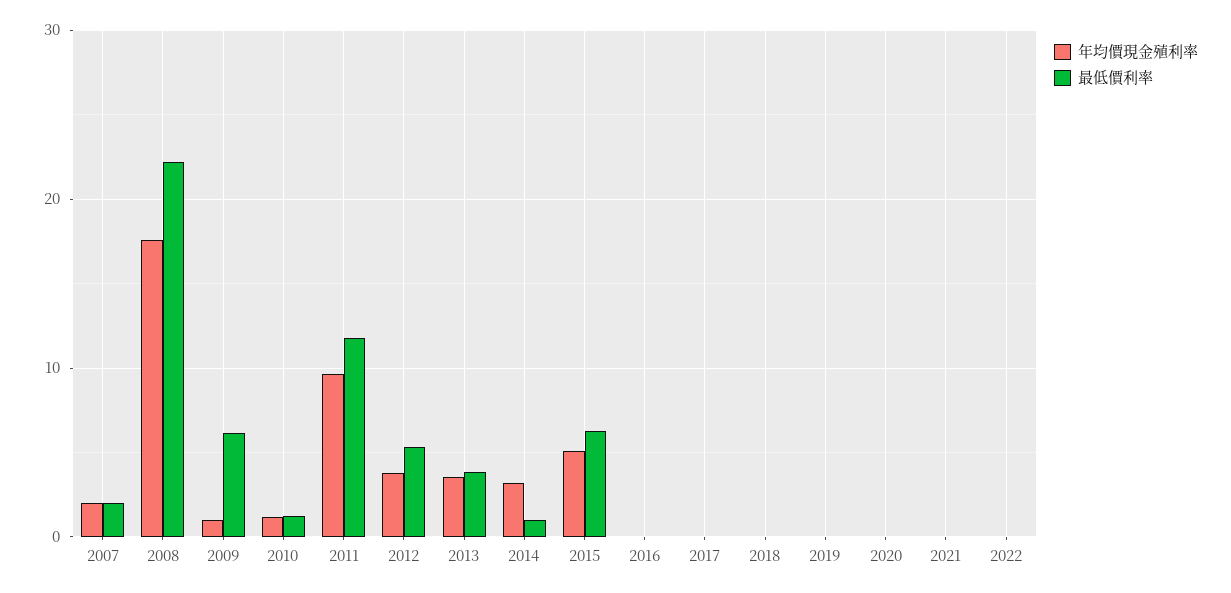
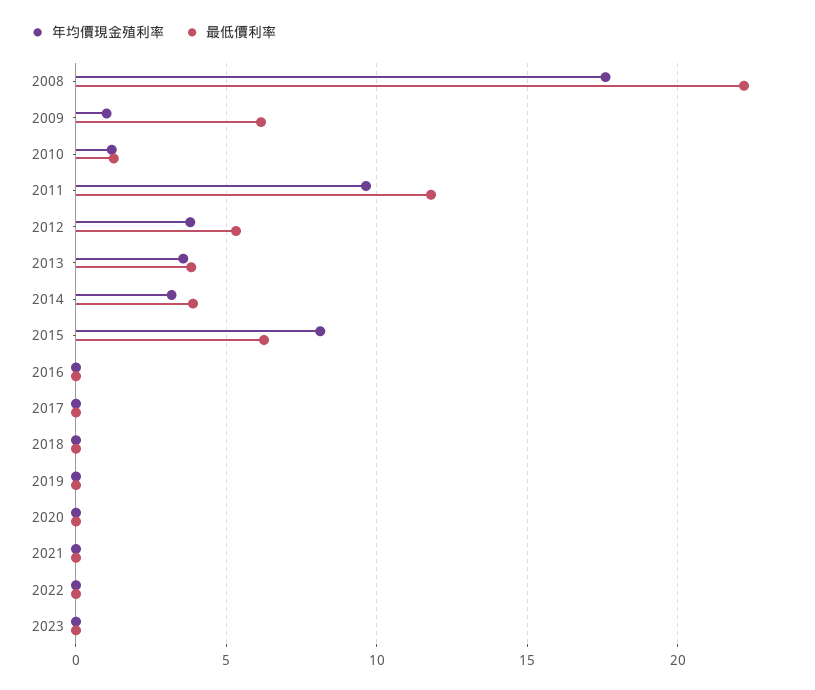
年均價現金殖利率, 2007: 2 -> none
最低價利率, 2007: 2 -> none
最低價利率, 2014: 1 -> 4
年均價現金殖利率, 2015: 5 -> 8
年均價現金殖利率, 2023: none -> 0
最低價利率, 2023: none -> 0

